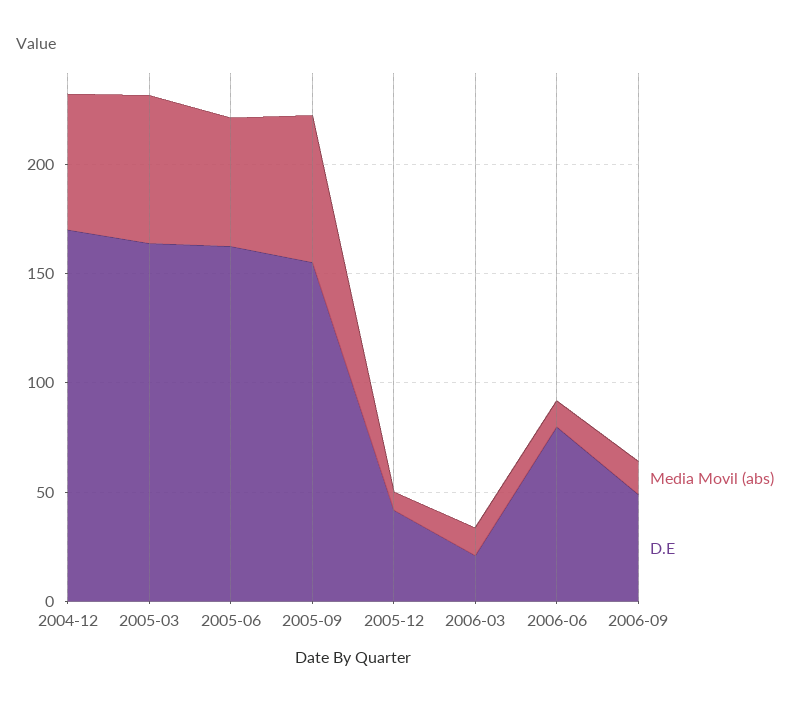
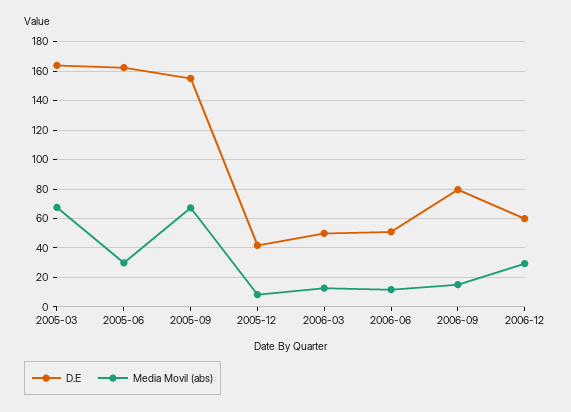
Media Movil (abs), 2004-12: 60 -> none
D.E, 2004-12: 170 -> none
Media Movil (abs), 2005-06: 60 -> 30
D.E, 2006-03: 20 -> 50
D.E, 2006-06: 80 -> 50
D.E, 2006-09: 50 -> 80
D.E, 2006-12: none -> 60
Media Movil (abs), 2006-12: none -> 30

